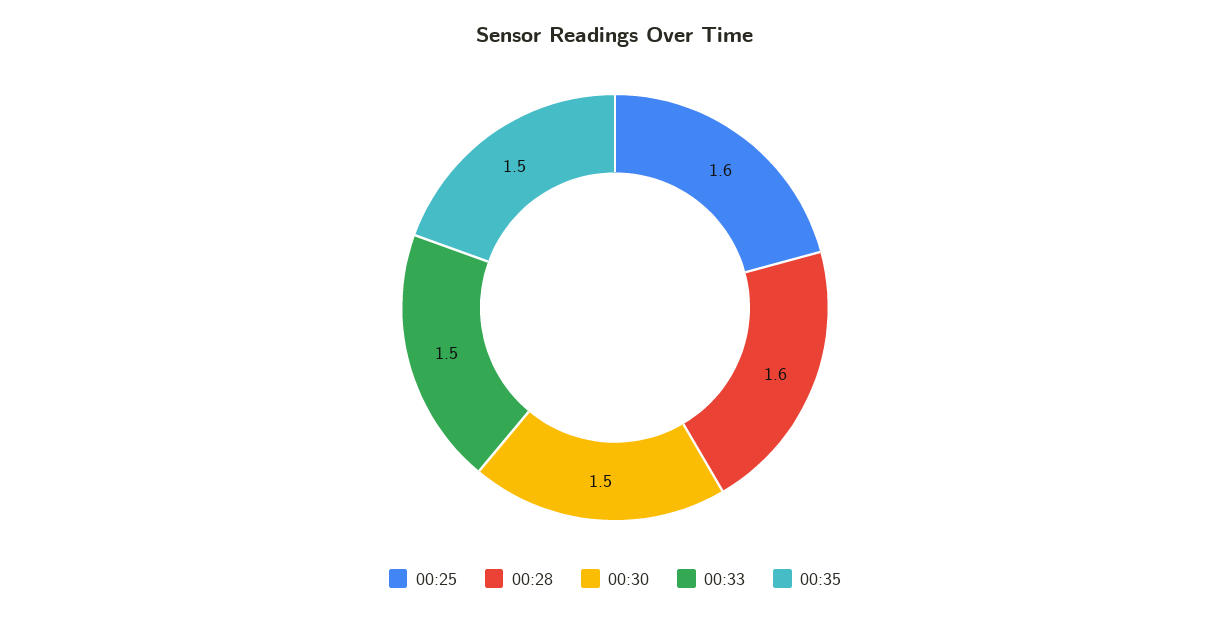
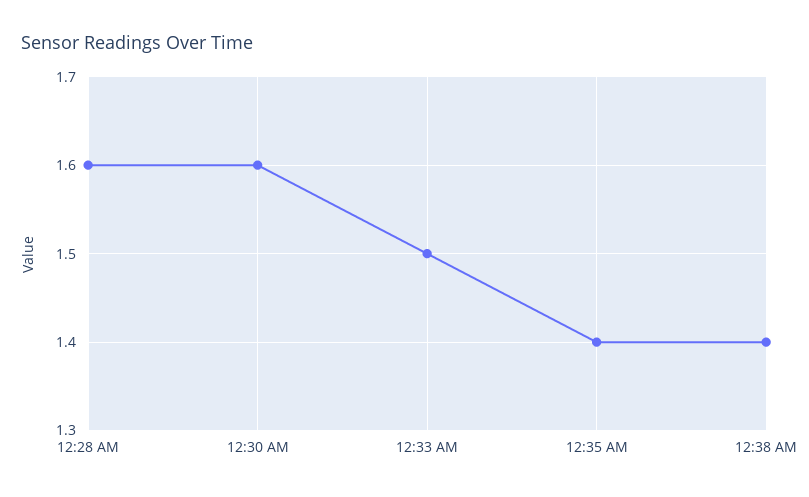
00:25: 1.6 -> none
00:30: 1.5 -> 1.6
00:35: 1.5 -> 1.4
12:38 AM: none -> 1.4

